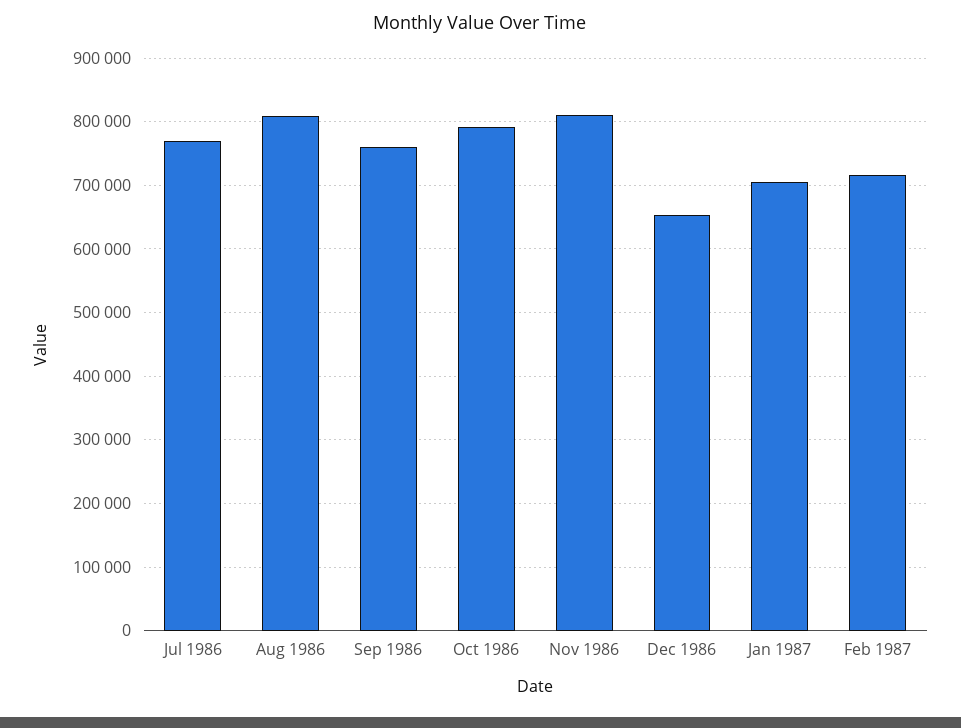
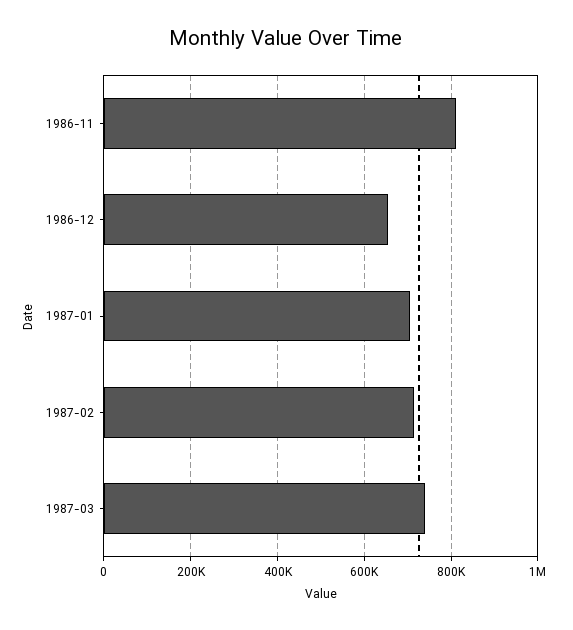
Jul 1986: 770000 -> none
Aug 1986: 810000 -> none
Sep 1986: 760000 -> none
Oct 1986: 790000 -> none
1987-03: none -> 740000

